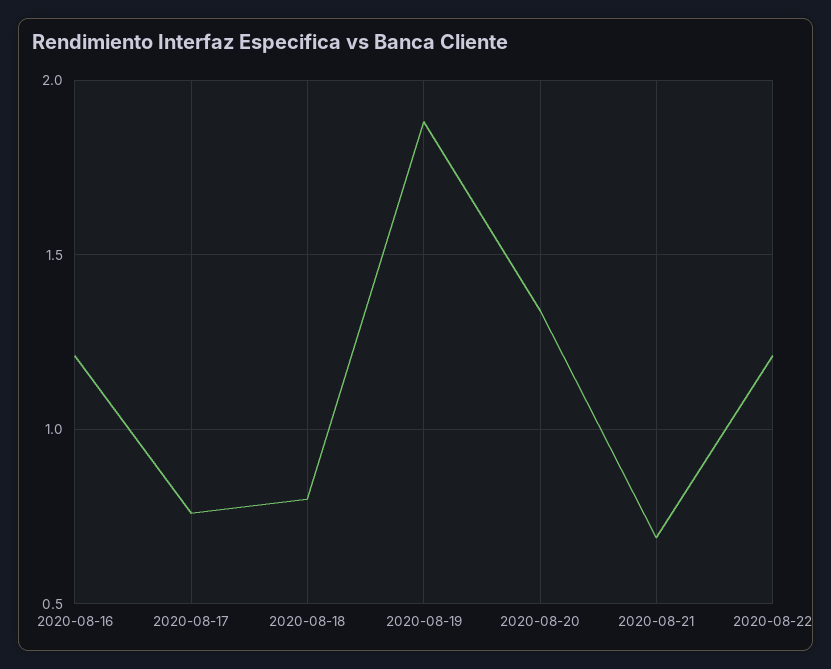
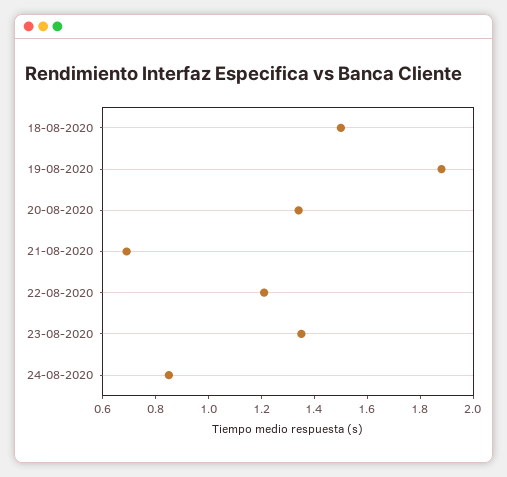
2020-08-16: 1.2 -> none
2020-08-17: 0.75 -> none
2020-08-18: 0.8 -> 1.5
23-08-2020: none -> 1.35
24-08-2020: none -> 0.85

